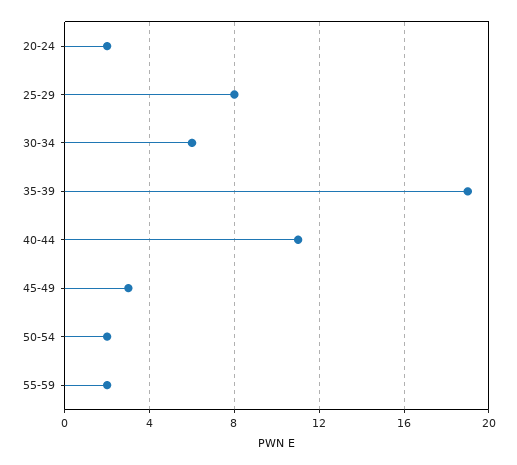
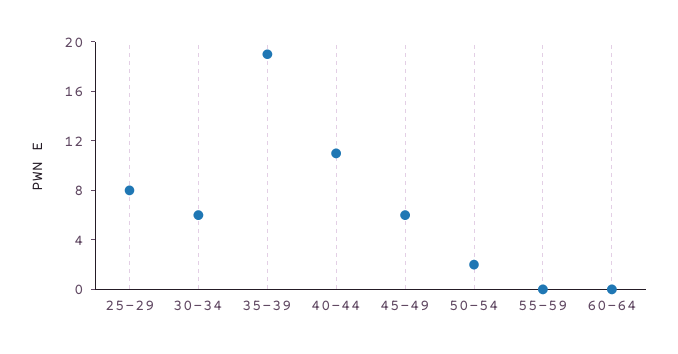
20-24: 2 -> none
45-49: 3 -> 6
55-59: 2 -> 0
60-64: none -> 0

